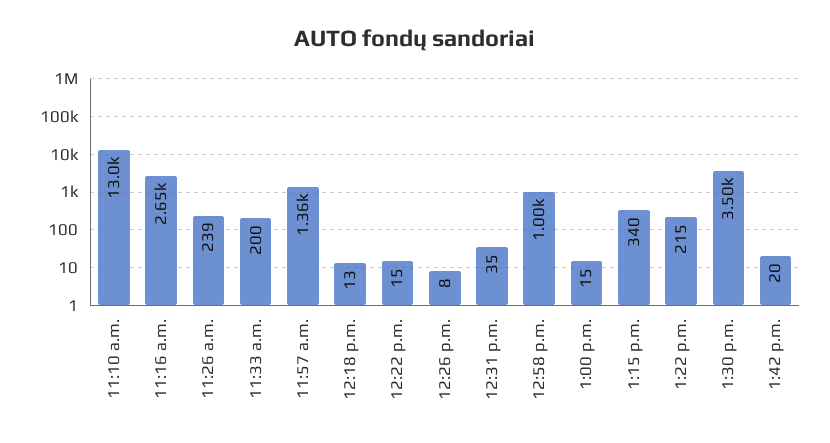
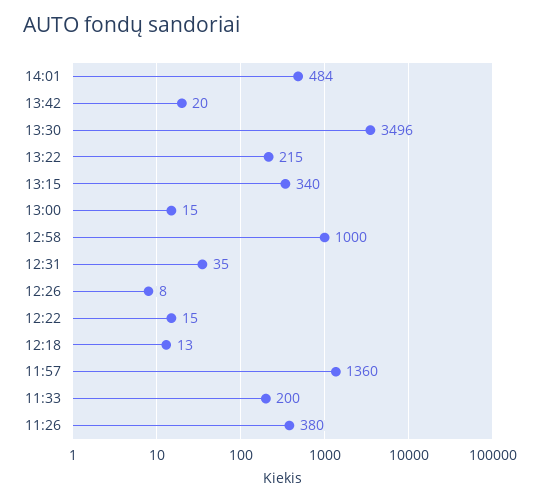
11:10 a.m.: 13000 -> none
11:16 a.m.: 2650 -> none
11:26 a.m.: 239 -> 380
14:01: none -> 484

